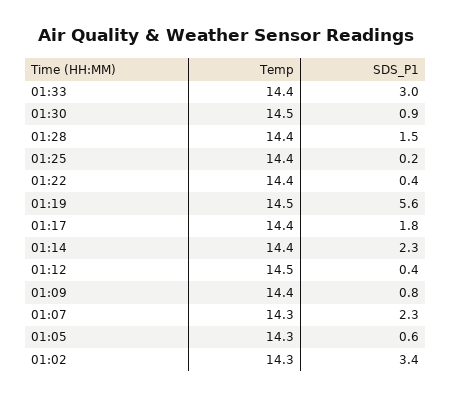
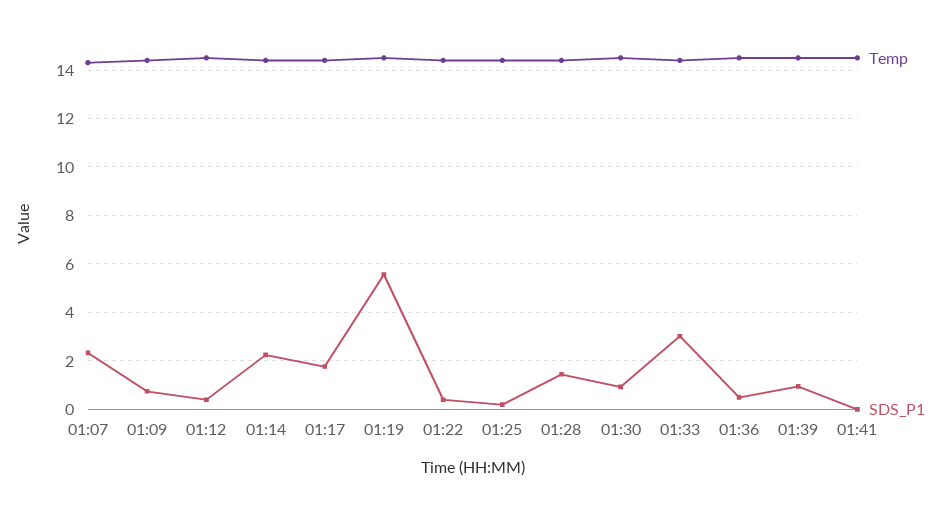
Temp, 01:05: 14.3 -> none
SDS_P1, 01:05: 0.6 -> none
Temp, 01:02: 14.3 -> none
SDS_P1, 01:02: 3.4 -> none
Temp, 01:36: none -> 14.5
SDS_P1, 01:36: none -> 0.5
Temp, 01:39: none -> 14.5
SDS_P1, 01:39: none -> 1
Temp, 01:41: none -> 14.5
SDS_P1, 01:41: none -> 0

